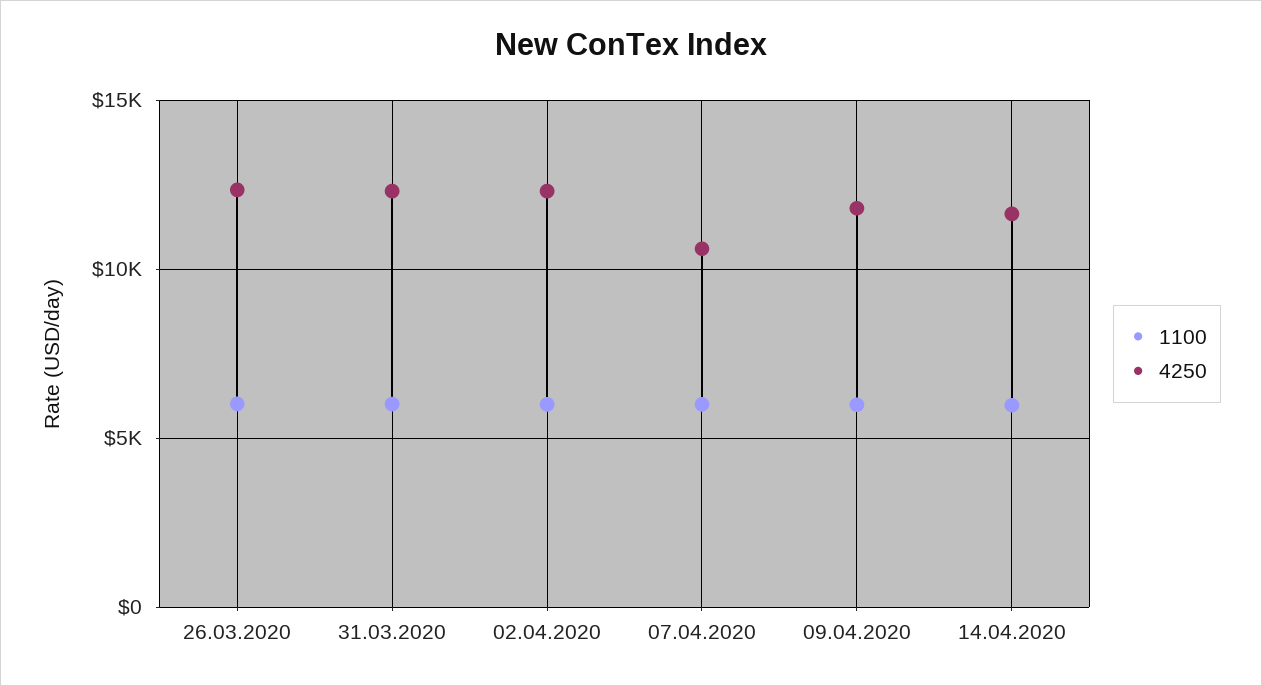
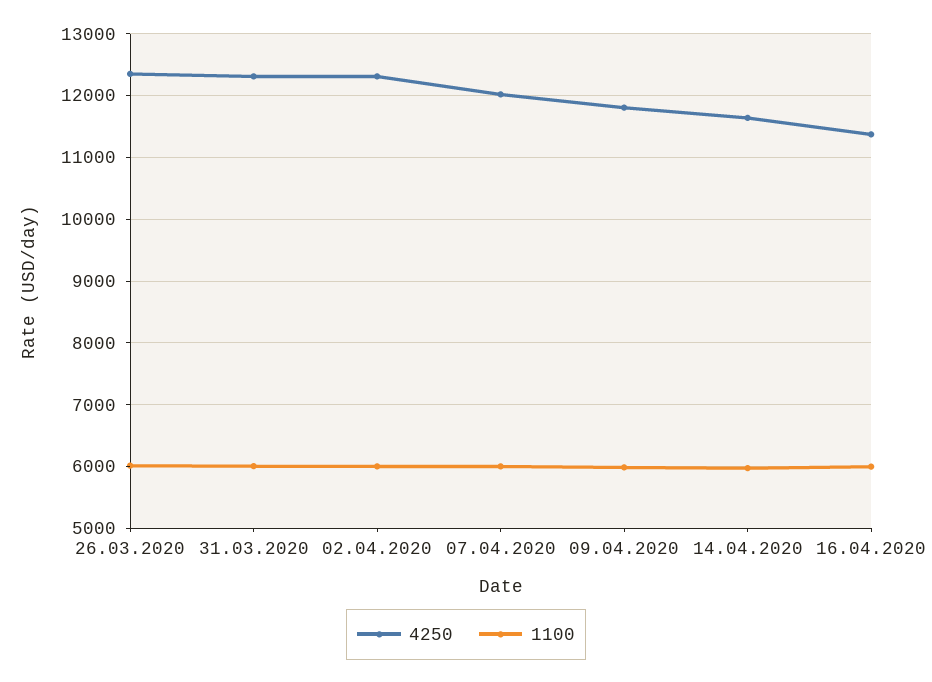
4250, 07.04.2020: 10500 -> 12000
4250, 16.04.2020: none -> 11400
1100, 16.04.2020: none -> 6000

